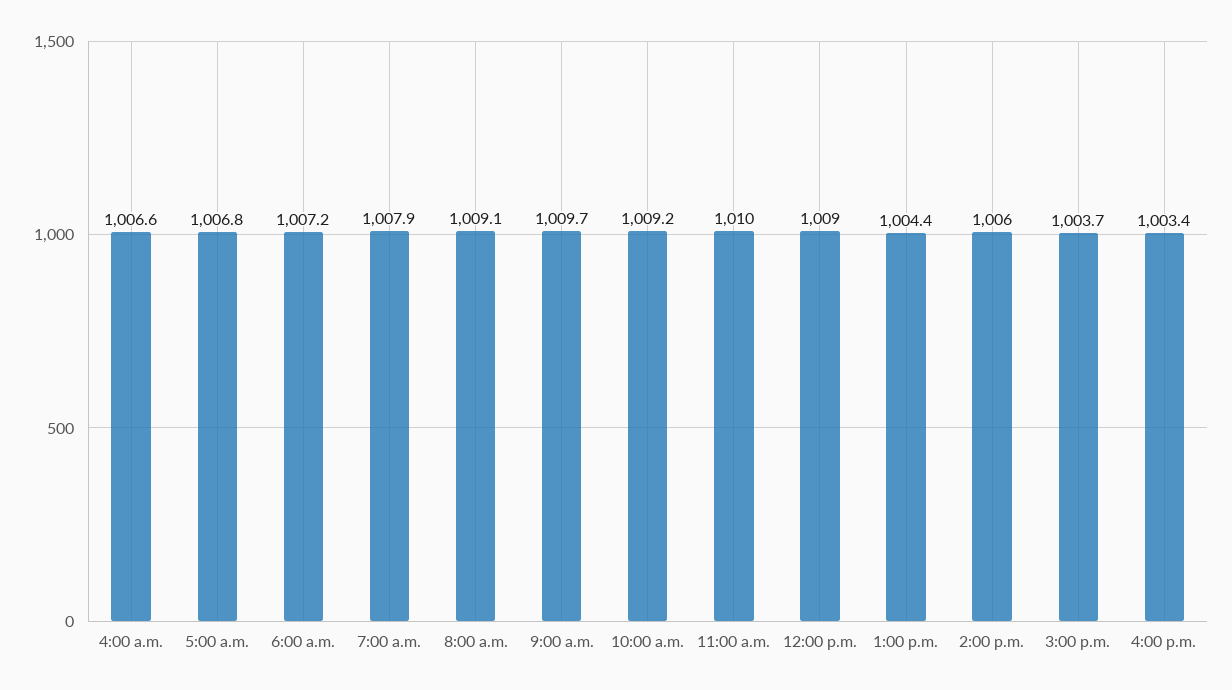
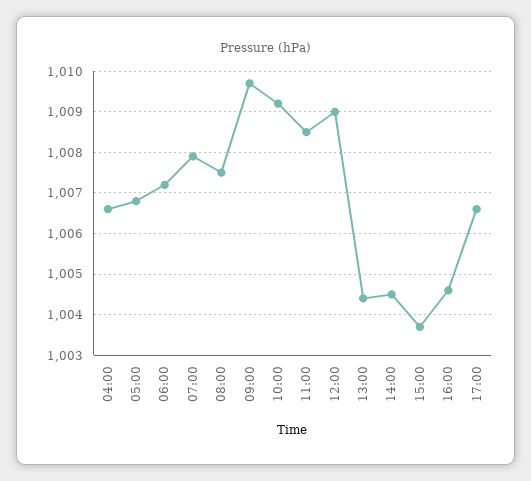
8:00 a.m.: 1009.1 -> 1007.5
11:00 a.m.: 1010 -> 1008.5
2:00 p.m.: 1006 -> 1004.5
4:00 p.m.: 1003.4 -> 1004.5
17:00: none -> 1006.5

